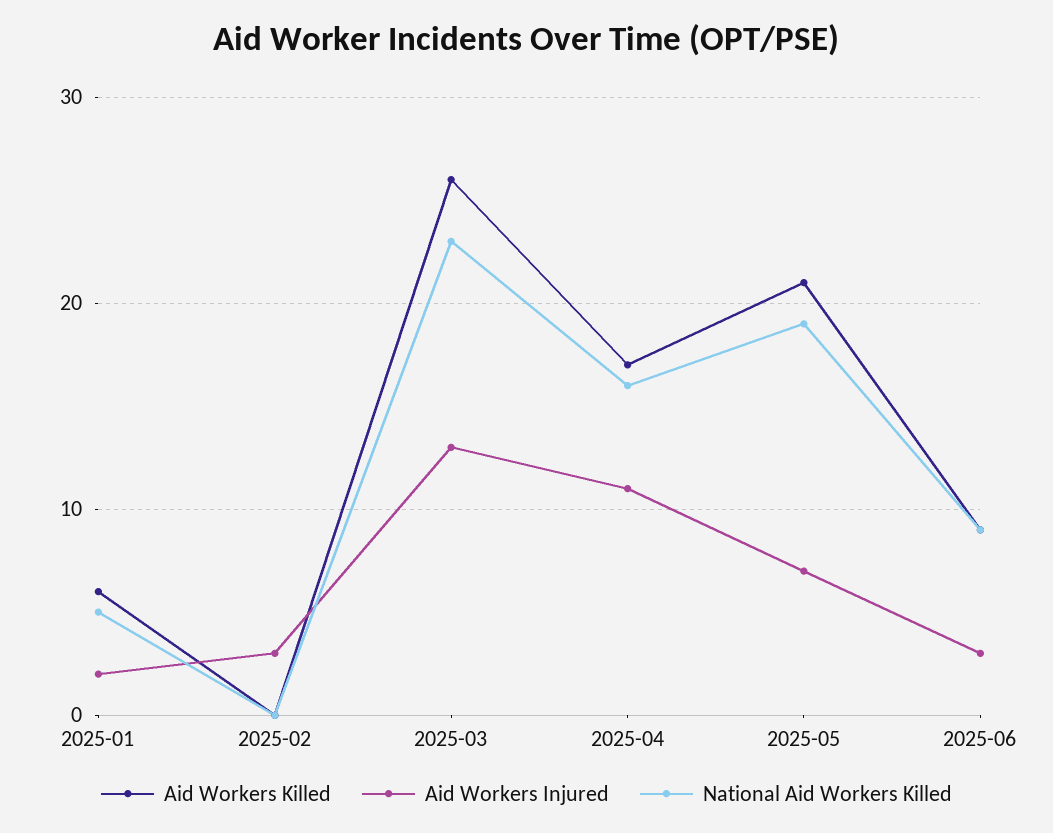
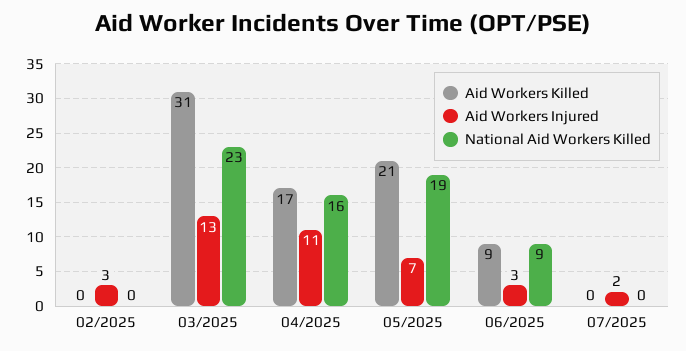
Aid Workers Killed, 2025-01: 6 -> none
Aid Workers Injured, 2025-01: 2 -> none
National Aid Workers Killed, 2025-01: 5 -> none
Aid Workers Killed, 2025-03: 26 -> 31
Aid Workers Killed, 07/2025: none -> 0
Aid Workers Injured, 07/2025: none -> 2
National Aid Workers Killed, 07/2025: none -> 0

